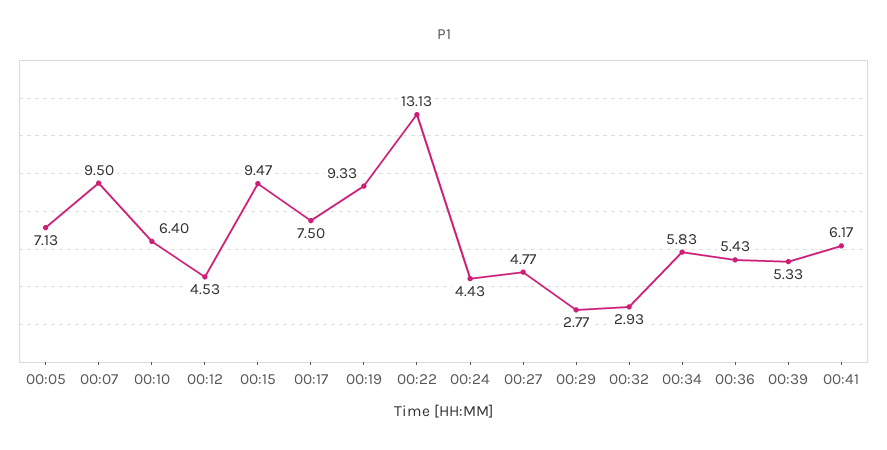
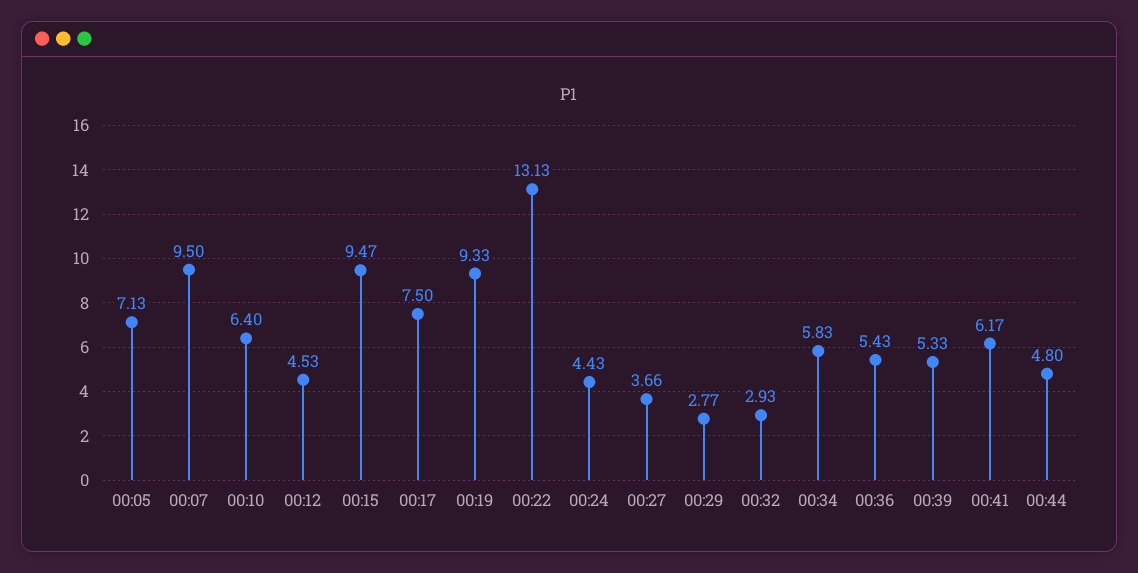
00:27: 4.77 -> 3.66
00:44: none -> 4.8

